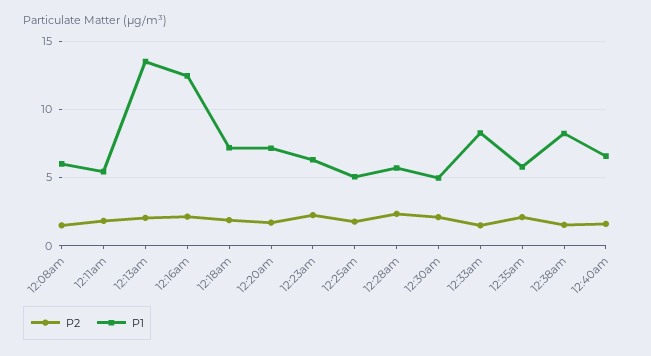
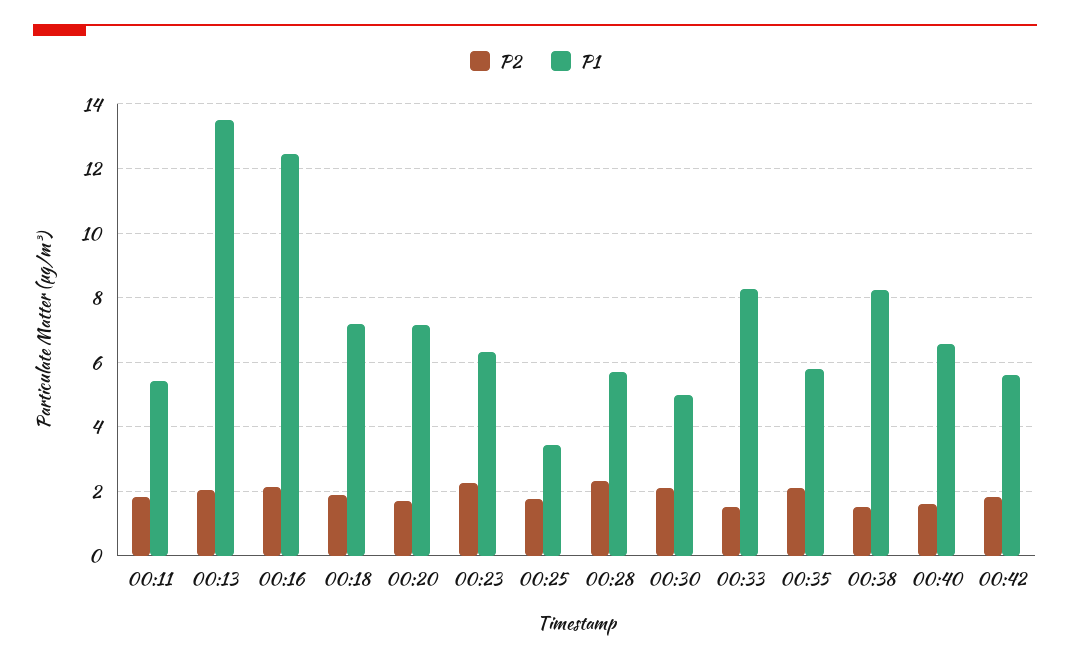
P2, 12:08am: 1.5 -> none
P1, 12:08am: 6 -> none
P1, 12:25am: 5 -> 3.4
P2, 00:42: none -> 1.8
P1, 00:42: none -> 5.6

